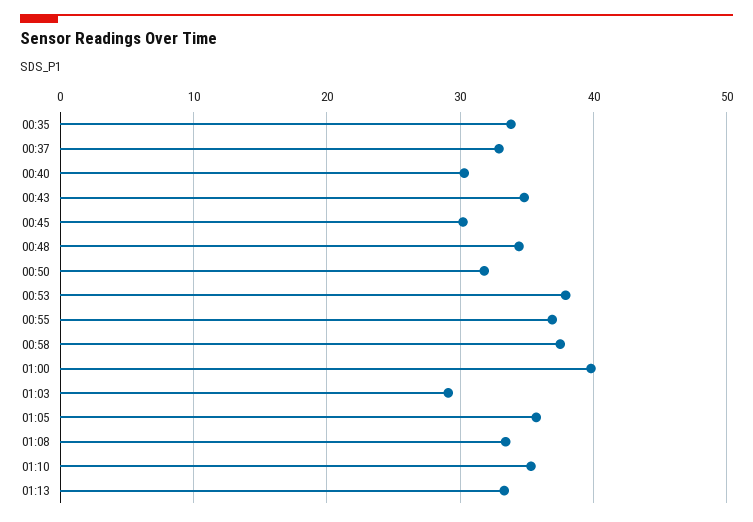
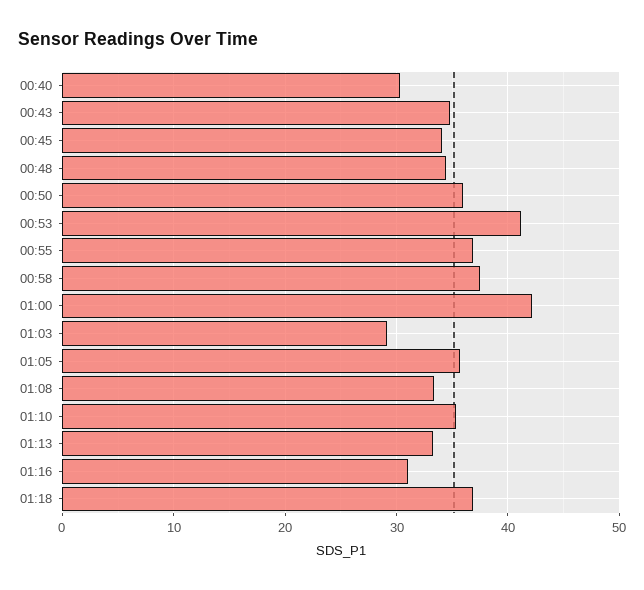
00:35: 34 -> none
00:37: 33 -> none
00:45: 30 -> 34
00:50: 32 -> 36
00:53: 38 -> 41
01:00: 40 -> 42
01:16: none -> 31
01:18: none -> 37

